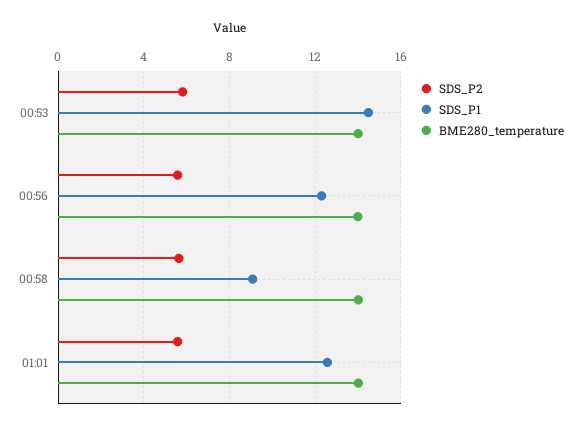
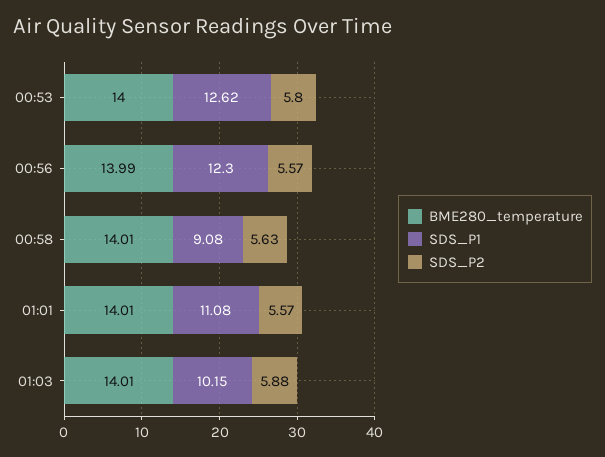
SDS_P1, 00:53: 14.5 -> 12.62
SDS_P1, 01:01: 12.5 -> 11.08
BME280_temperature, 01:03: none -> 14.01
SDS_P1, 01:03: none -> 10.15
SDS_P2, 01:03: none -> 5.88

